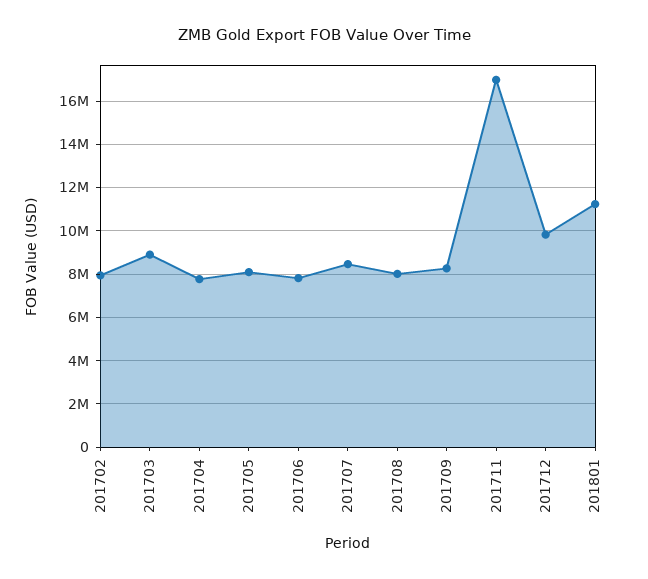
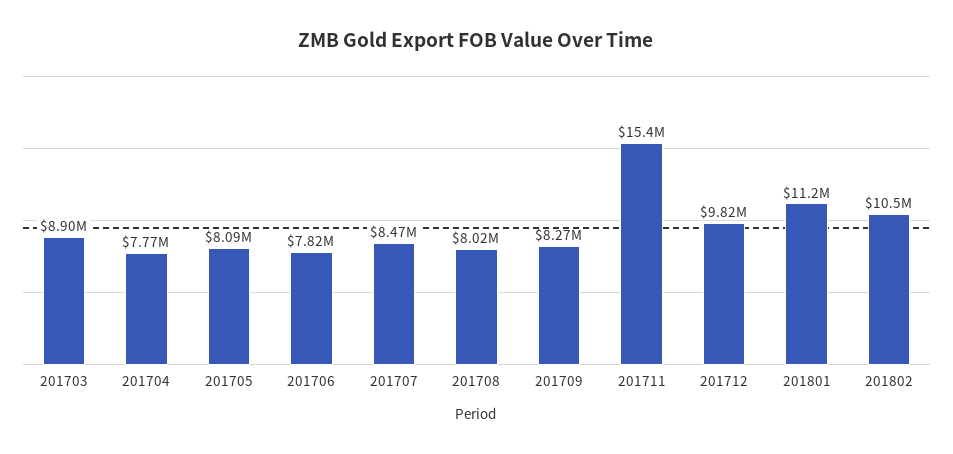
201702: 8000000 -> none
201711: 17000000 -> 15400000
201802: none -> 10500000

